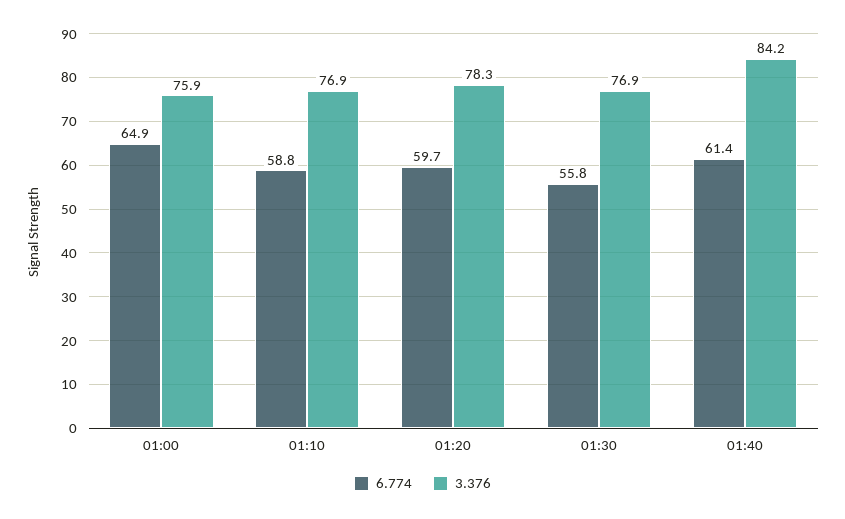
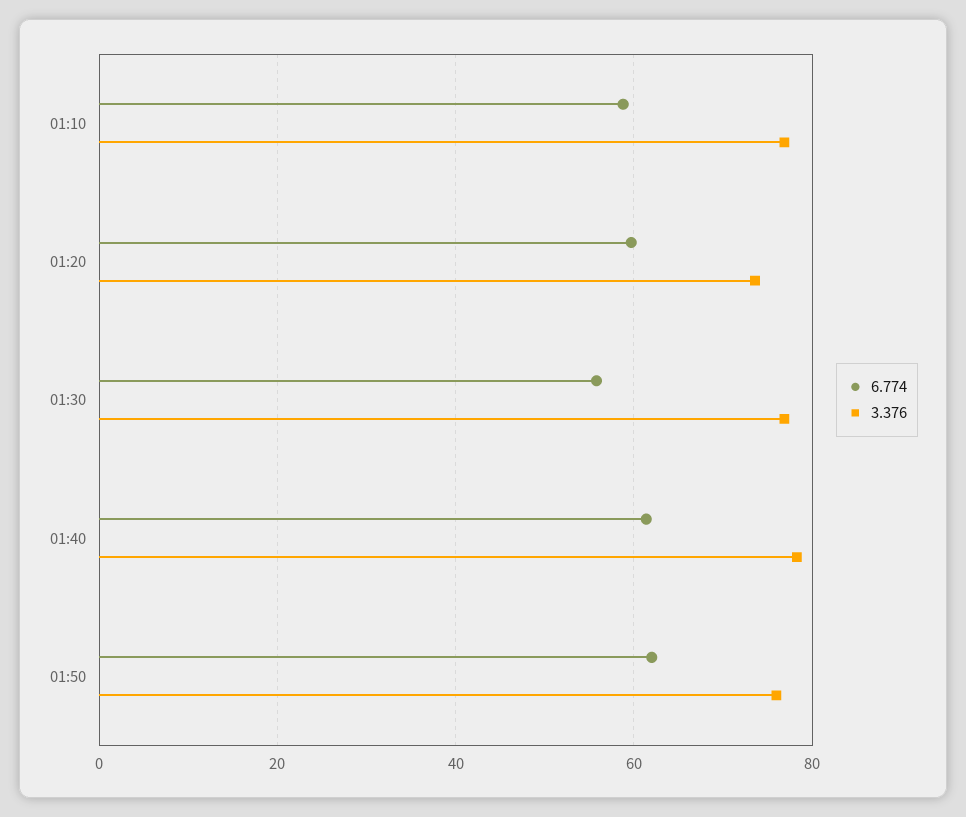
6.774, 01:00: 64.9 -> none
3.376, 01:00: 75.9 -> none
3.376, 01:20: 78.3 -> 74
3.376, 01:40: 84.2 -> 78
6.774, 01:50: none -> 62
3.376, 01:50: none -> 76

